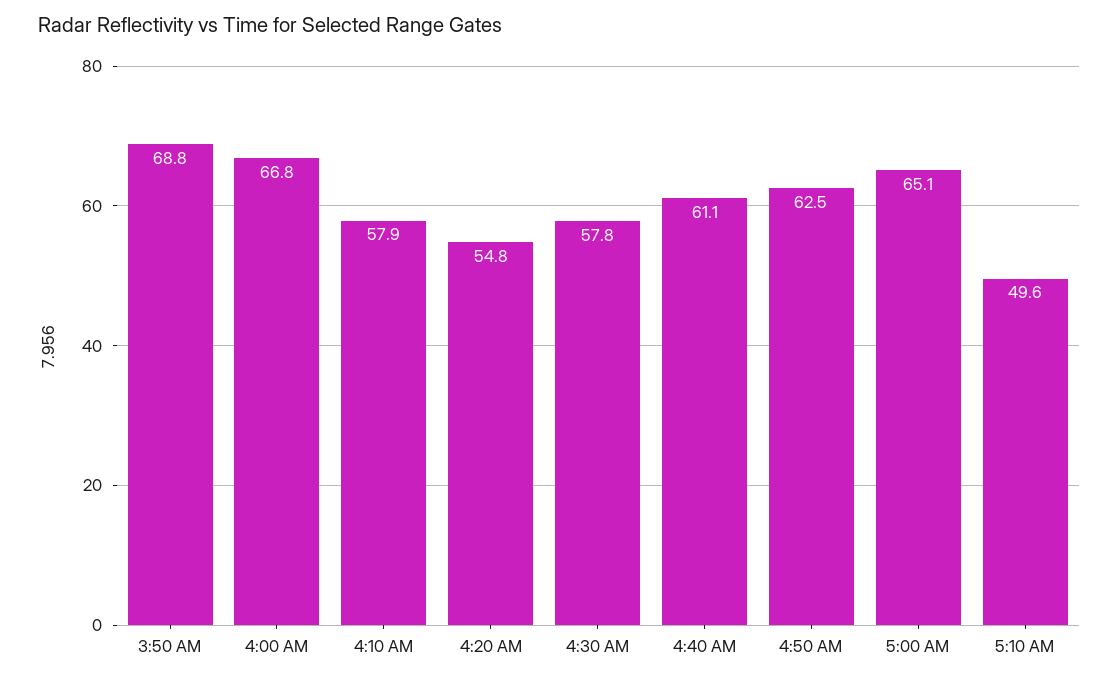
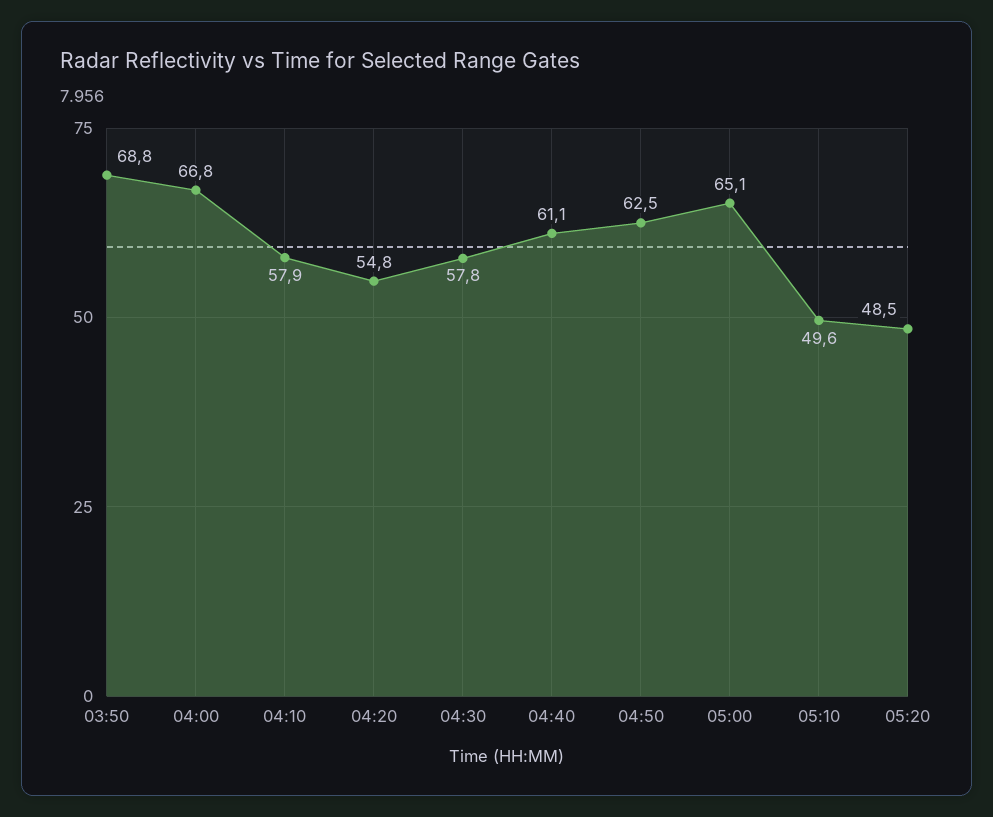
05:20: none -> 48.5

